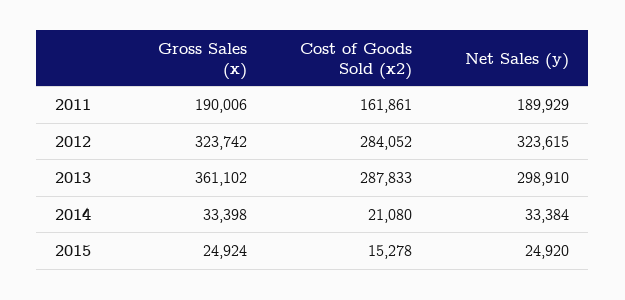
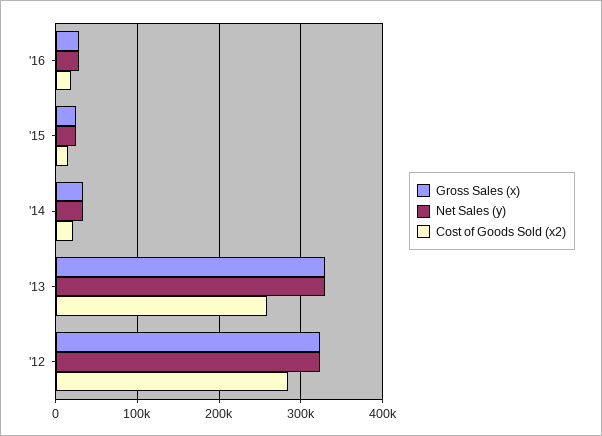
Gross Sales (x), 2011: 190006 -> none
Cost of Goods Sold (x2), 2011: 161861 -> none
Net Sales (y), 2011: 189929 -> none
Gross Sales (x), 2013: 361102 -> 330000
Cost of Goods Sold (x2), 2013: 287833 -> 260000
Net Sales (y), 2013: 298910 -> 330000
Gross Sales (x), '16: none -> 30000
Net Sales (y), '16: none -> 30000
Cost of Goods Sold (x2), '16: none -> 20000

